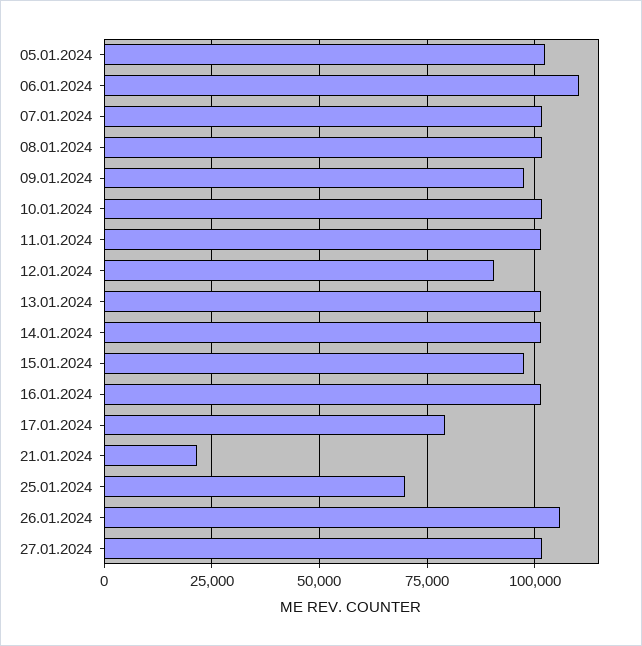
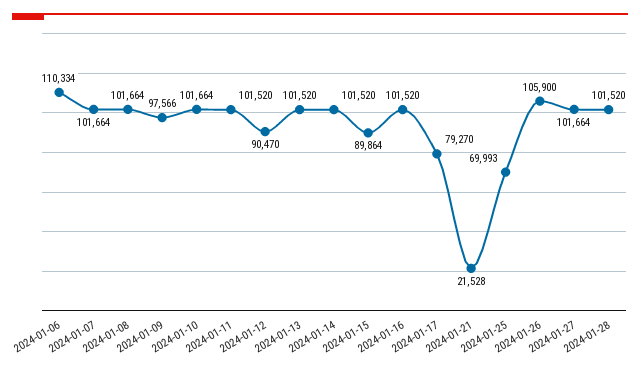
05.01.2024: 102500 -> none
15.01.2024: 97500 -> 89864
2024-01-28: none -> 101520

